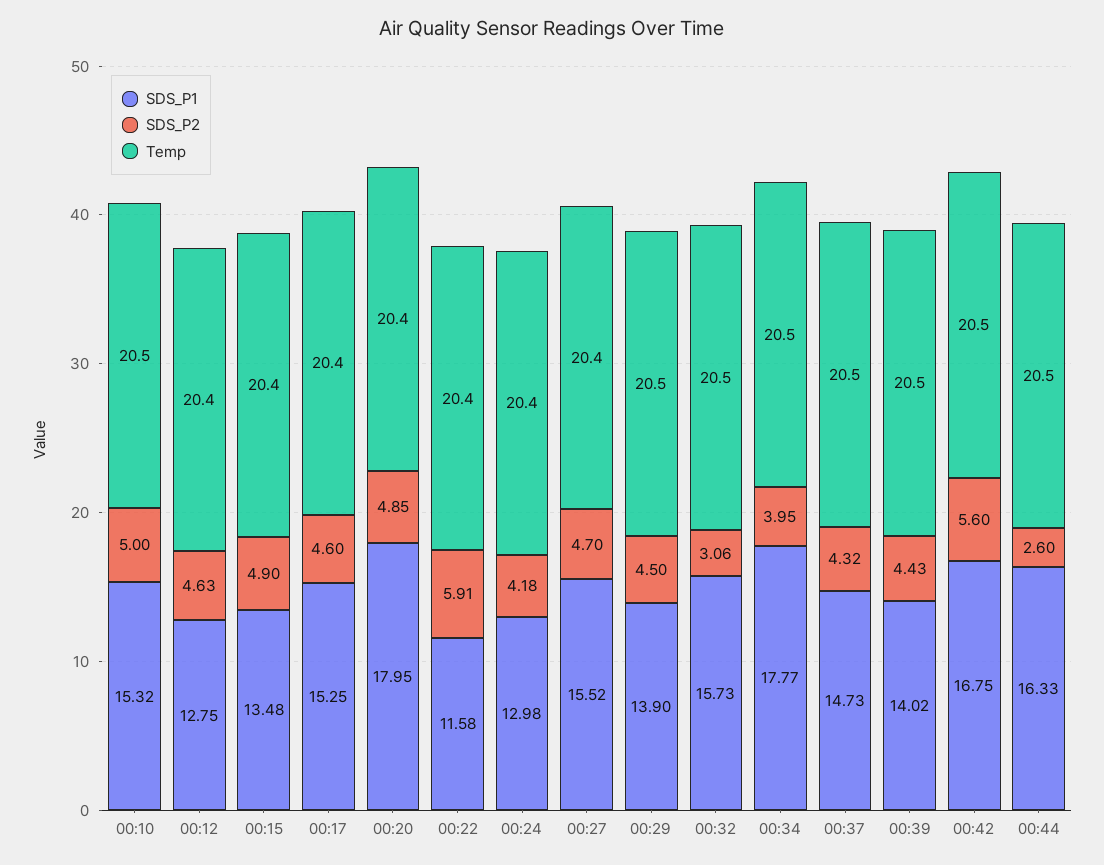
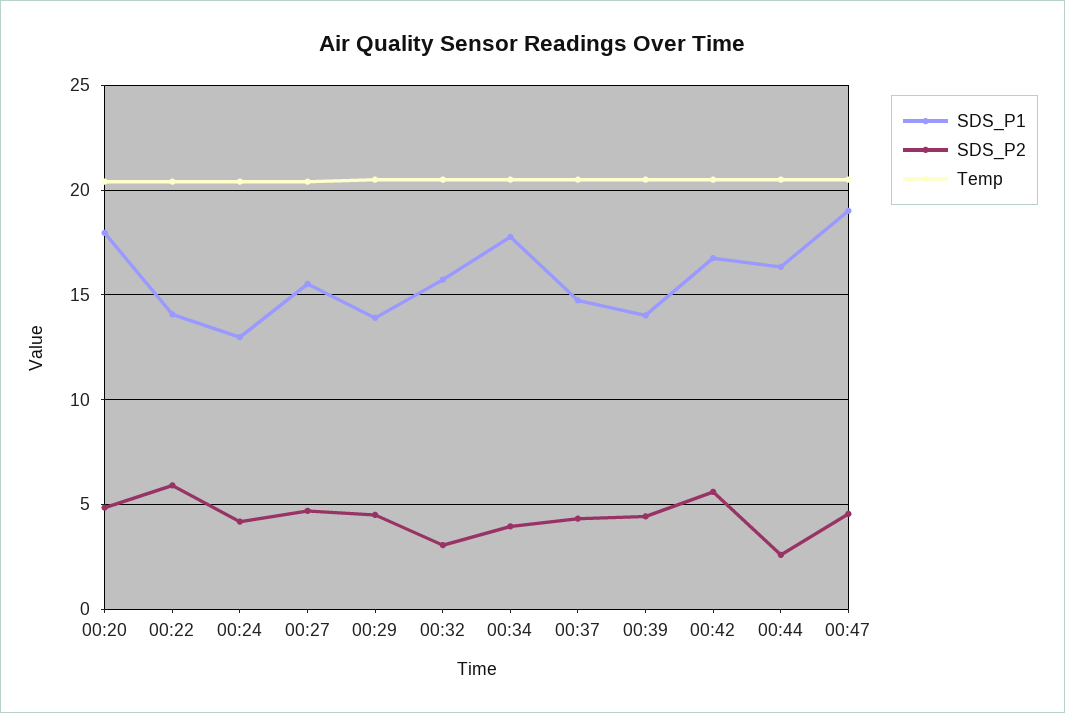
SDS_P1, 00:10: 15.32 -> none
SDS_P2, 00:10: 5 -> none
Temp, 00:10: 20.5 -> none
SDS_P1, 00:12: 12.75 -> none
SDS_P2, 00:12: 4.63 -> none
Temp, 00:12: 20.4 -> none
SDS_P1, 00:15: 13.48 -> none
SDS_P2, 00:15: 4.9 -> none
Temp, 00:15: 20.4 -> none
SDS_P1, 00:17: 15.25 -> none
SDS_P2, 00:17: 4.6 -> none
Temp, 00:17: 20.4 -> none
SDS_P1, 00:22: 11.58 -> 14
SDS_P1, 00:47: none -> 19
SDS_P2, 00:47: none -> 4.5
Temp, 00:47: none -> 20.5

